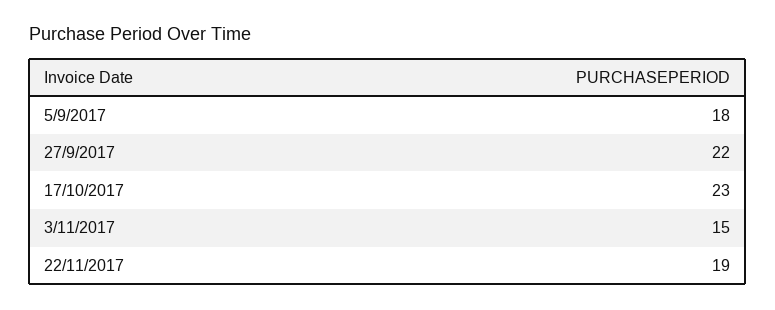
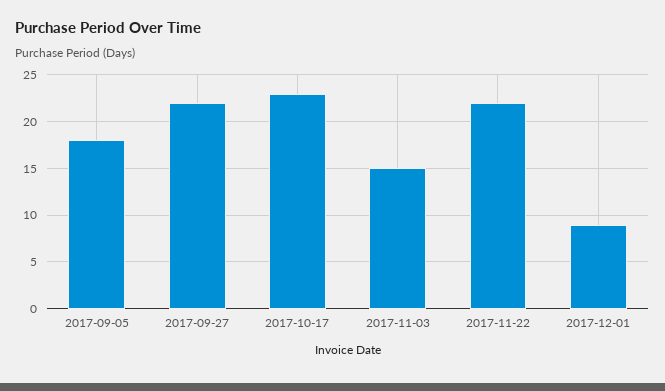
22/11/2017: 19 -> 22
2017-12-01: none -> 9

